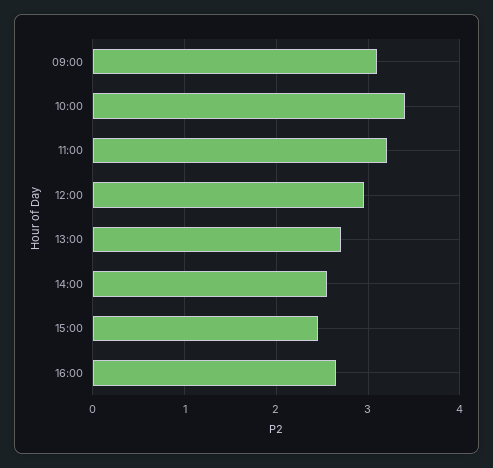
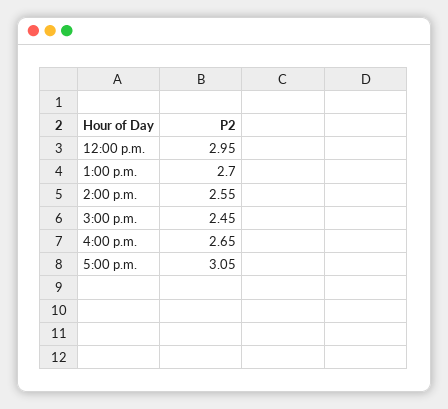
09:00: 3.1 -> none
10:00: 3.4 -> none
11:00: 3.2 -> none
5:00 p.m.: none -> 3.05

